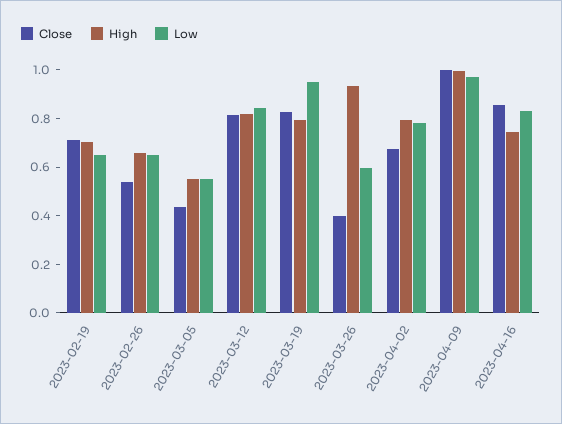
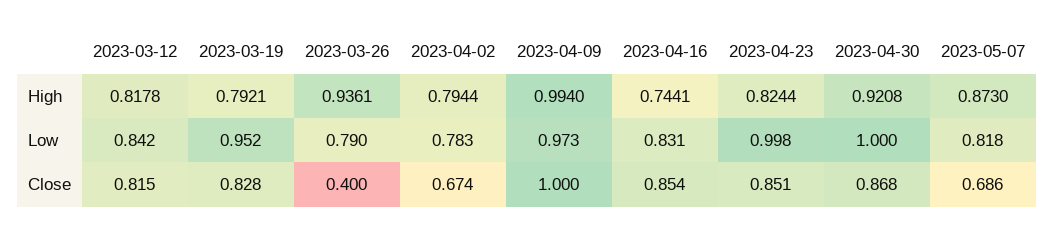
Close, 2023-02-19: 0.7 -> none
High, 2023-02-19: 0.7 -> none
Low, 2023-02-19: 0.65 -> none
Close, 2023-02-26: 0.55 -> none
High, 2023-02-26: 0.65 -> none
Low, 2023-02-26: 0.65 -> none
Close, 2023-03-05: 0.45 -> none
High, 2023-03-05: 0.55 -> none
Low, 2023-03-05: 0.55 -> none
Low, 2023-03-26: 0.6 -> 0.79
High, 2023-04-23: none -> 0.8244
High, 2023-04-30: none -> 0.9208
High, 2023-05-07: none -> 0.873
Low, 2023-04-23: none -> 0.998
Low, 2023-04-30: none -> 1
Low, 2023-05-07: none -> 0.818
Close, 2023-04-23: none -> 0.851
Close, 2023-04-30: none -> 0.868
Close, 2023-05-07: none -> 0.686

